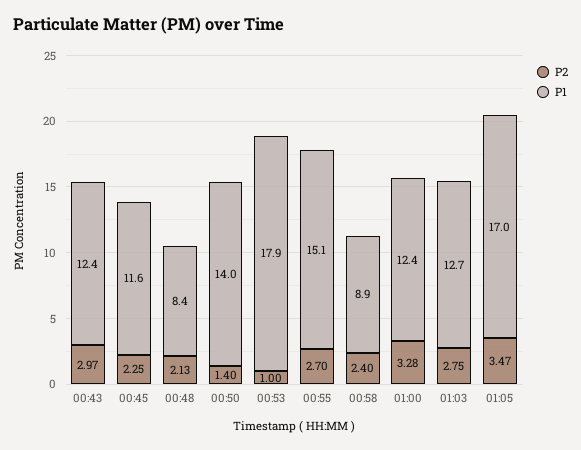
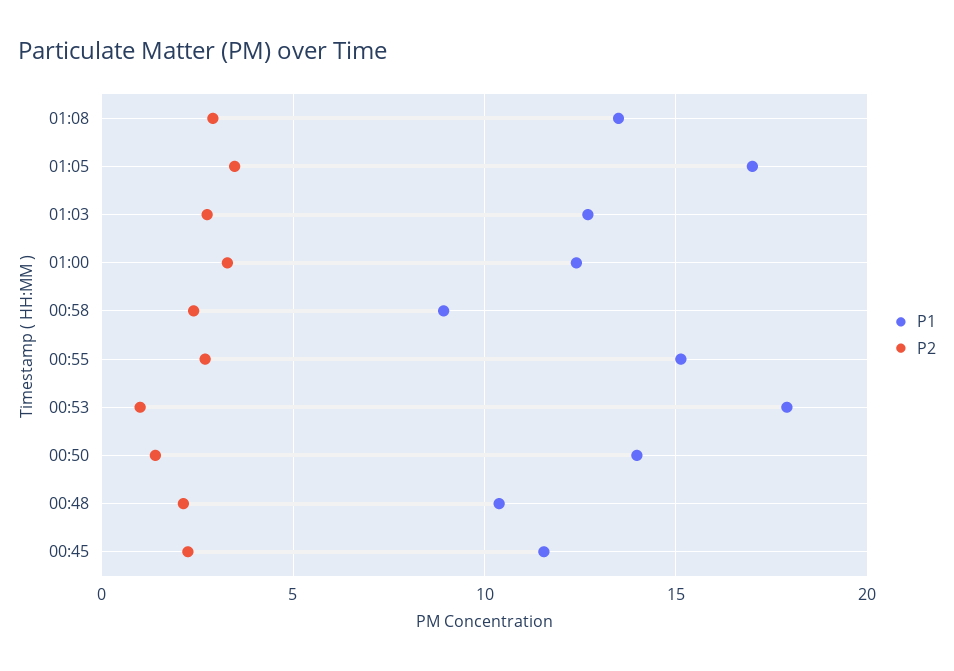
P2, 00:43: 2.97 -> none
P1, 00:43: 12.4 -> none
P1, 00:48: 8.4 -> 10.5
P1, 01:08: none -> 13.5
P2, 01:08: none -> 3

